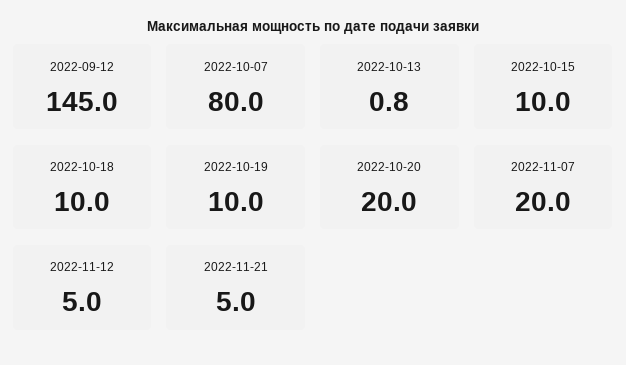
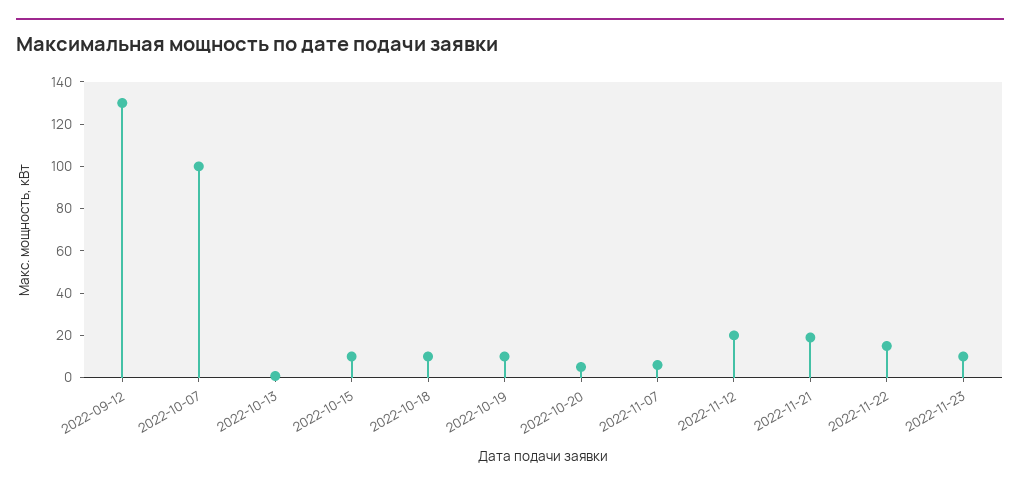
2022-09-12: 145 -> 130
2022-10-07: 80 -> 100
2022-10-20: 20 -> 5
2022-11-07: 20 -> 5
2022-11-12: 5 -> 20
2022-11-21: 5 -> 20
2022-11-22: none -> 15
2022-11-23: none -> 10

